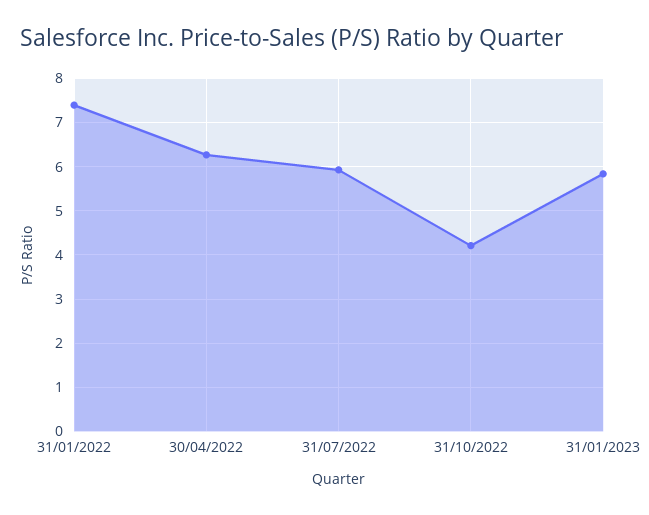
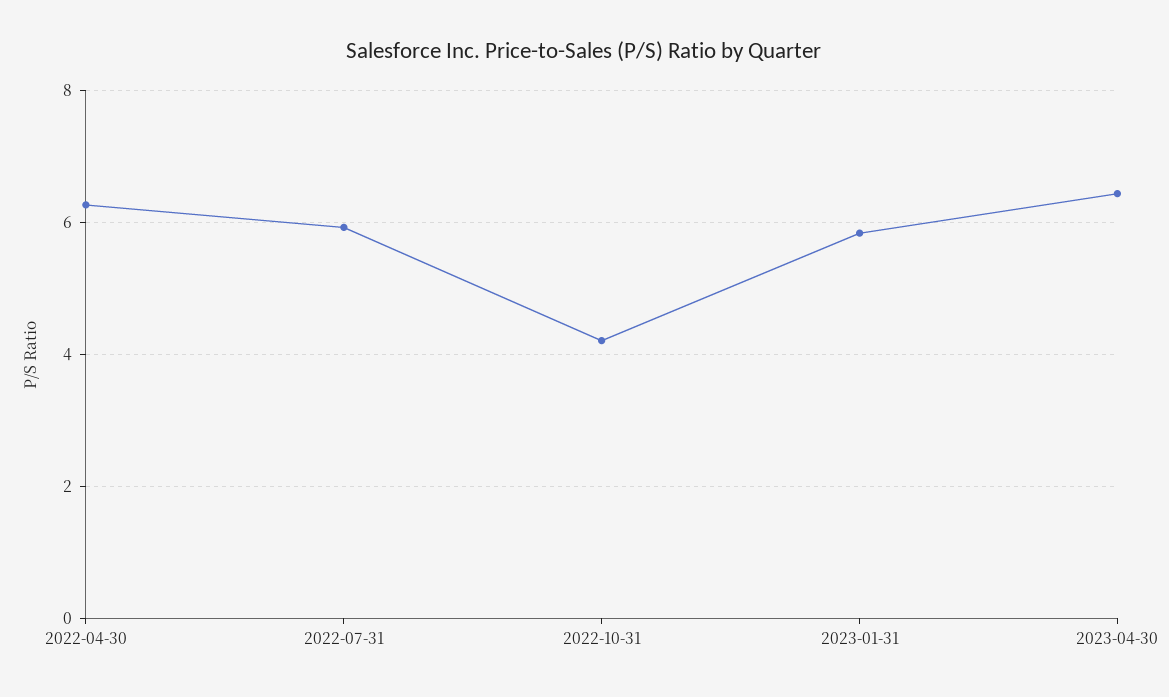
31/01/2022: 7.4 -> none
2023-04-30: none -> 6.4

